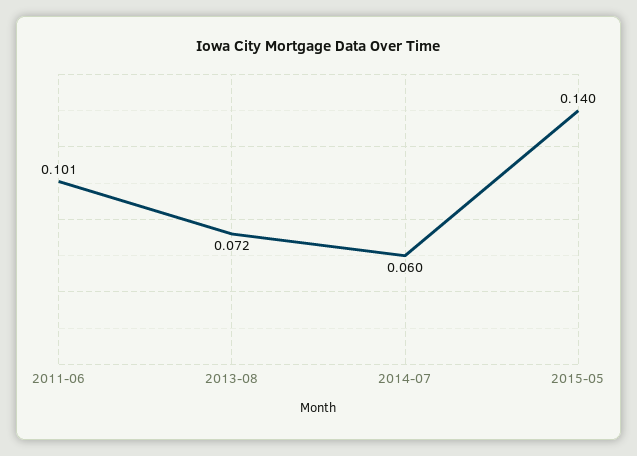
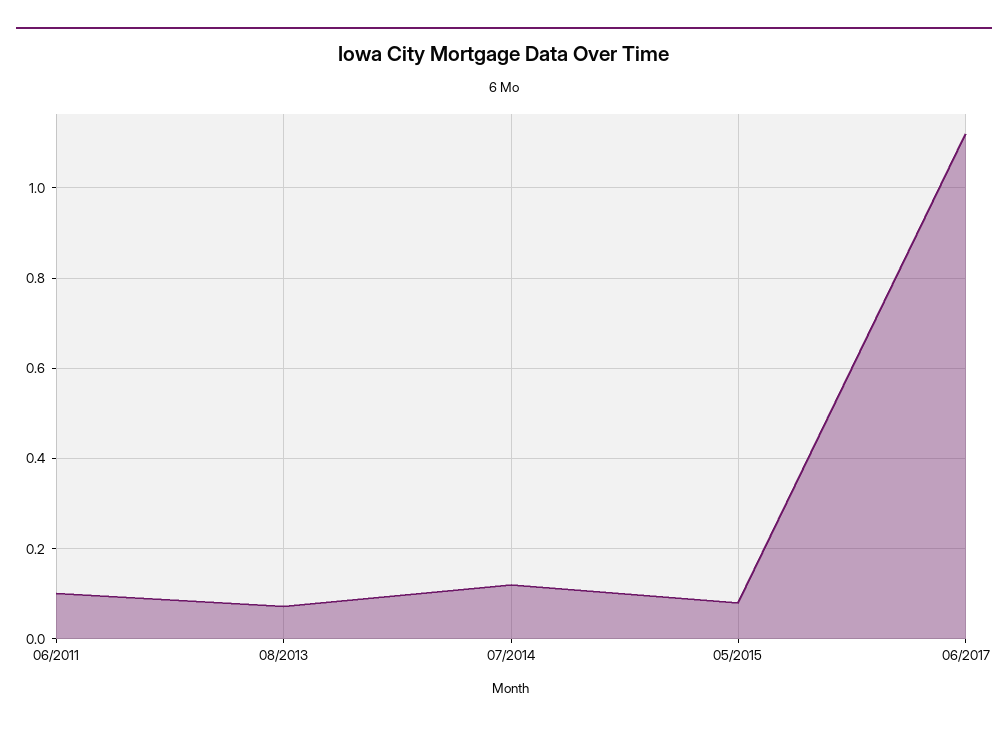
2014-07: 0.06 -> 0.12
2015-05: 0.14 -> 0.08
06/2017: none -> 1.12

